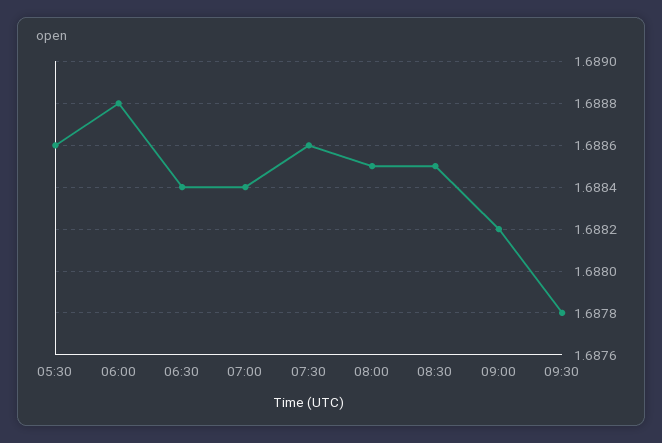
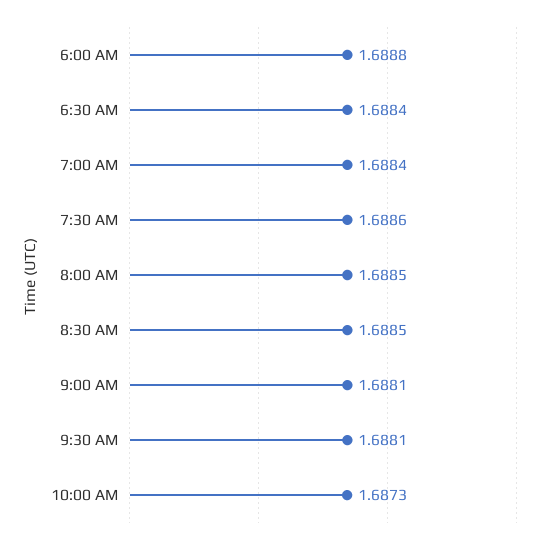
05:30: 1.6886 -> none
09:00: 1.6882 -> 1.6881
09:30: 1.6878 -> 1.6881
10:00 AM: none -> 1.6873

